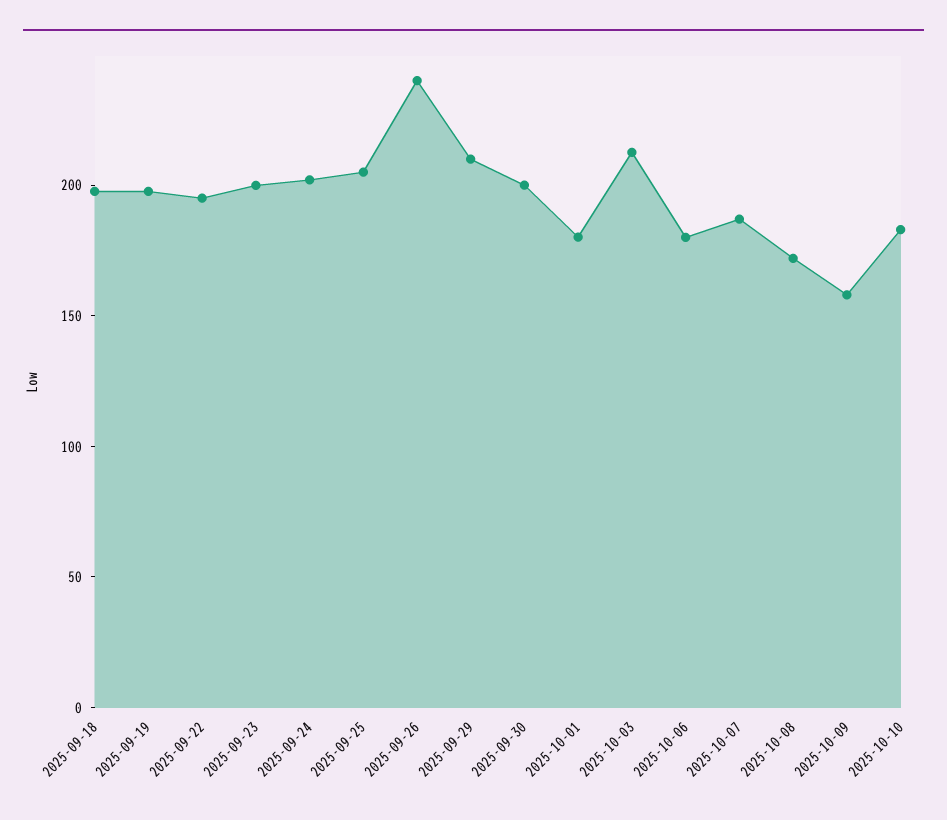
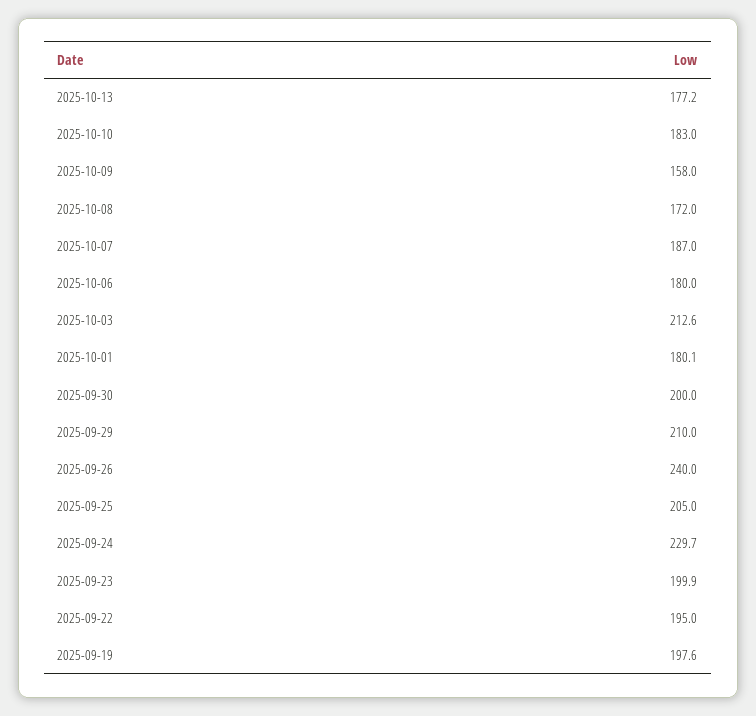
2025-09-18: 200 -> none
2025-09-24: 200 -> 229.7
2025-10-13: none -> 177.2

